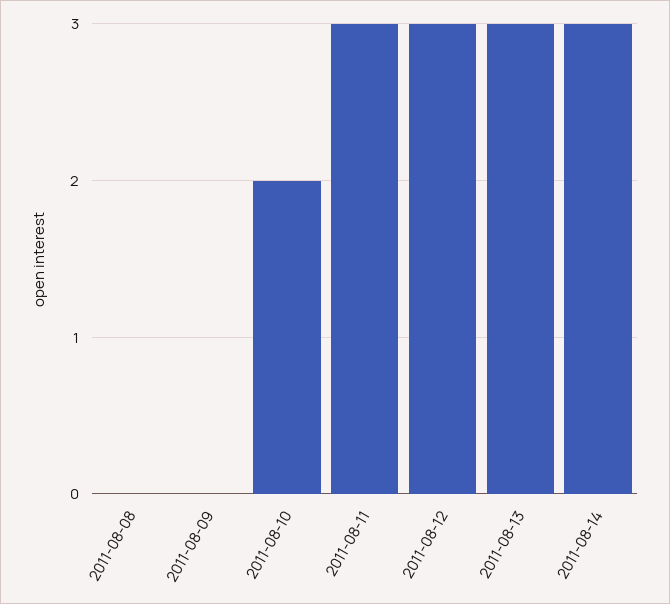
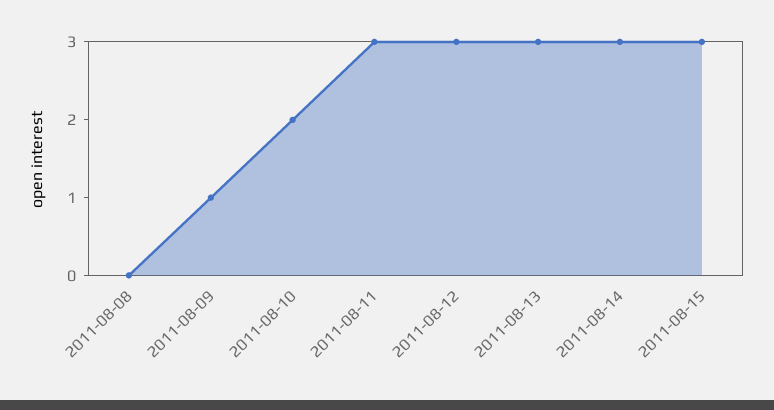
2011-08-09: 0 -> 1
2011-08-15: none -> 3

